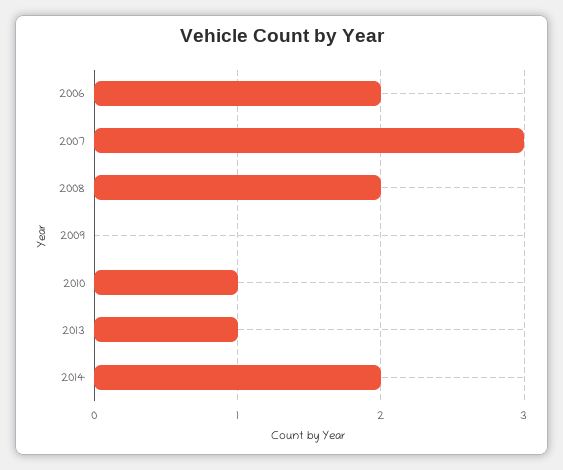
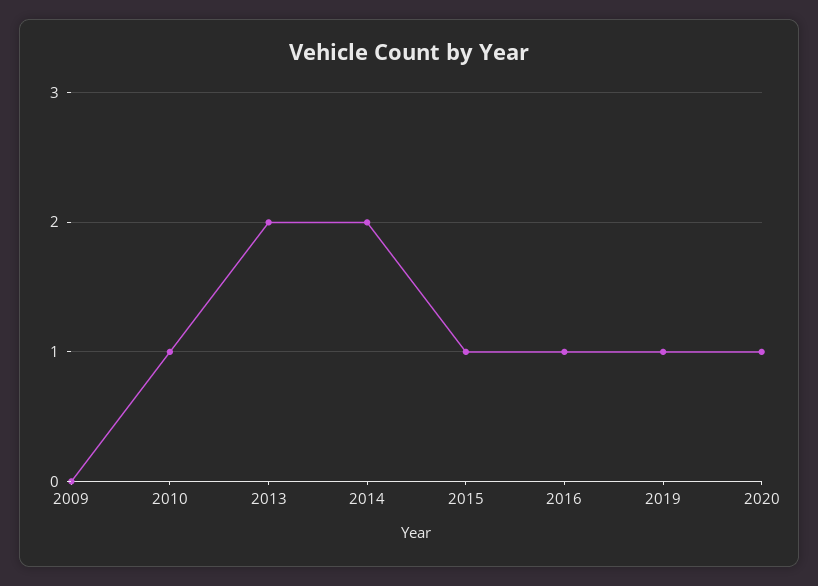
2006: 2 -> none
2007: 3 -> none
2008: 2 -> none
2013: 1 -> 2
2015: none -> 1
2016: none -> 1
2019: none -> 1
2020: none -> 1

